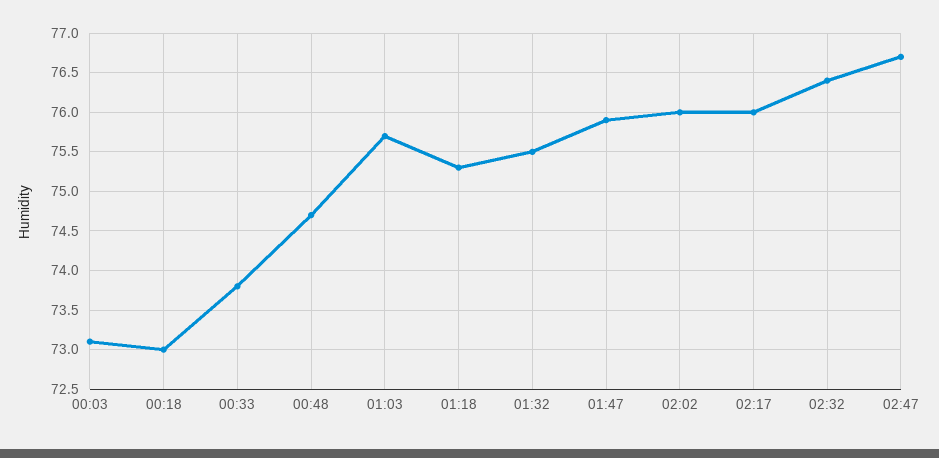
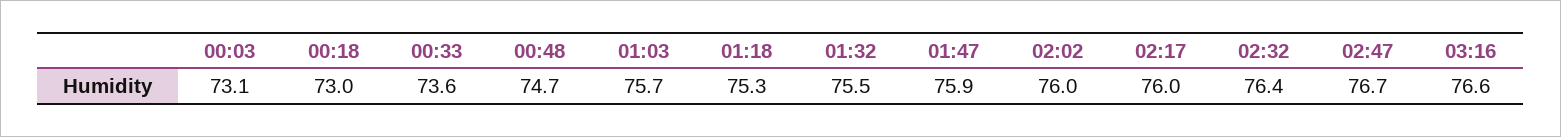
00:33: 73.8 -> 73.6
03:16: none -> 76.6

